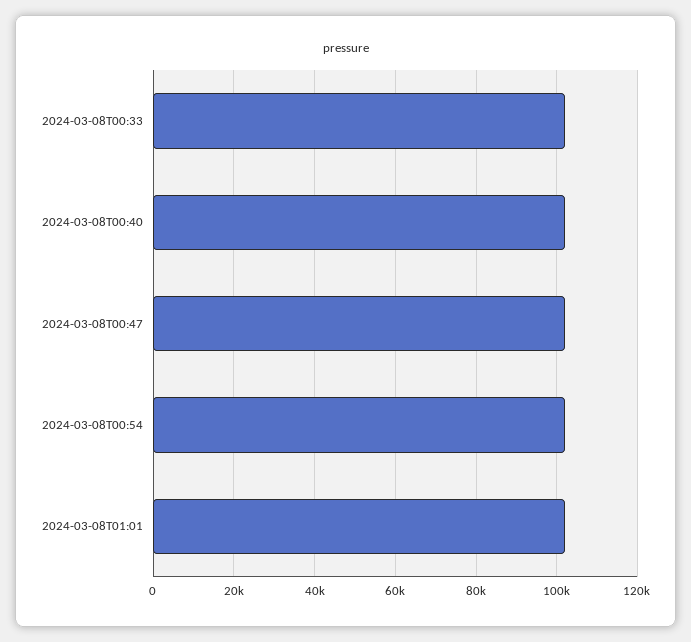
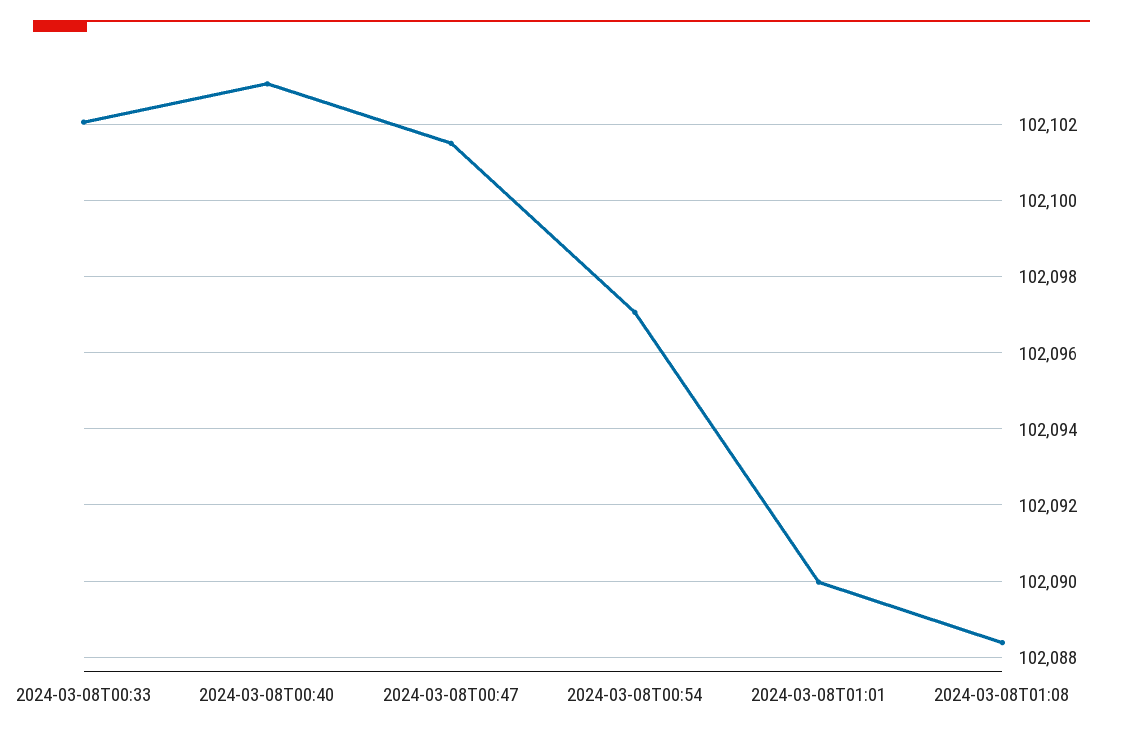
2024-03-08T01:08: none -> 102088.4

